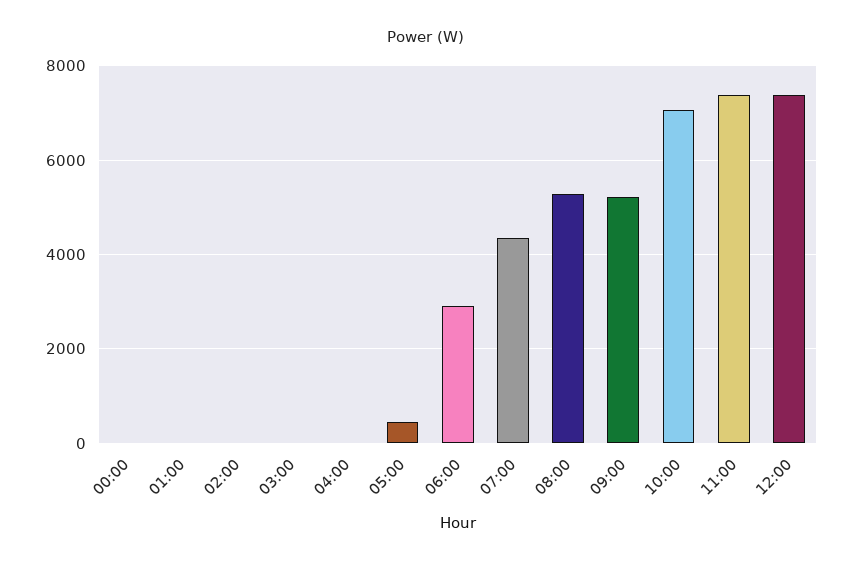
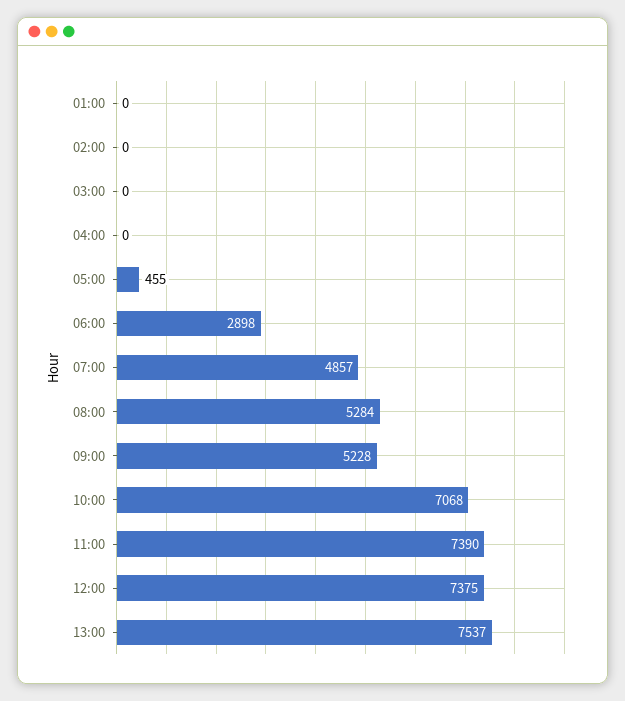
00:00: 0 -> none
07:00: 4400 -> 4857
13:00: none -> 7537

